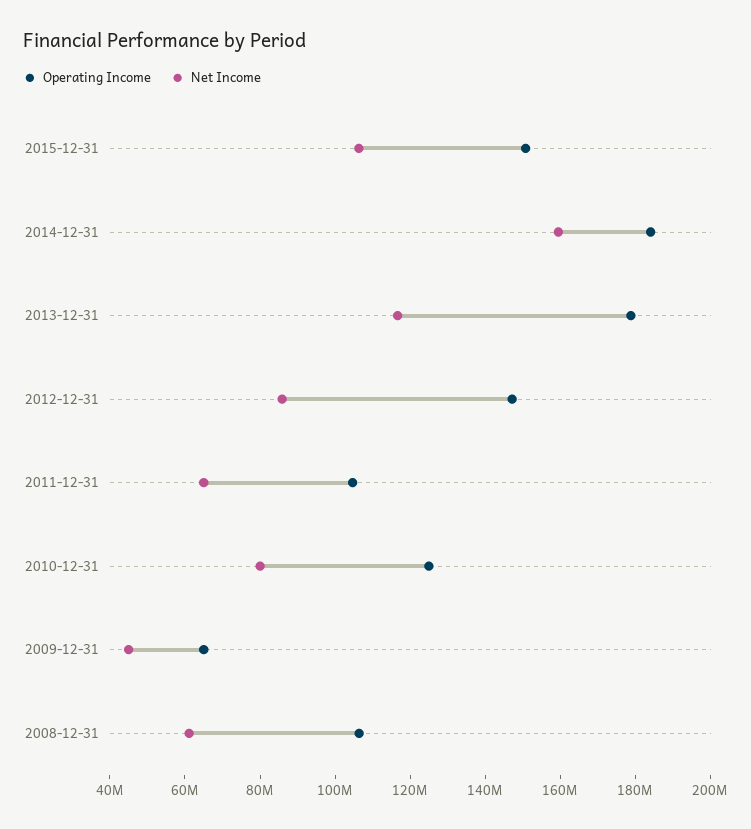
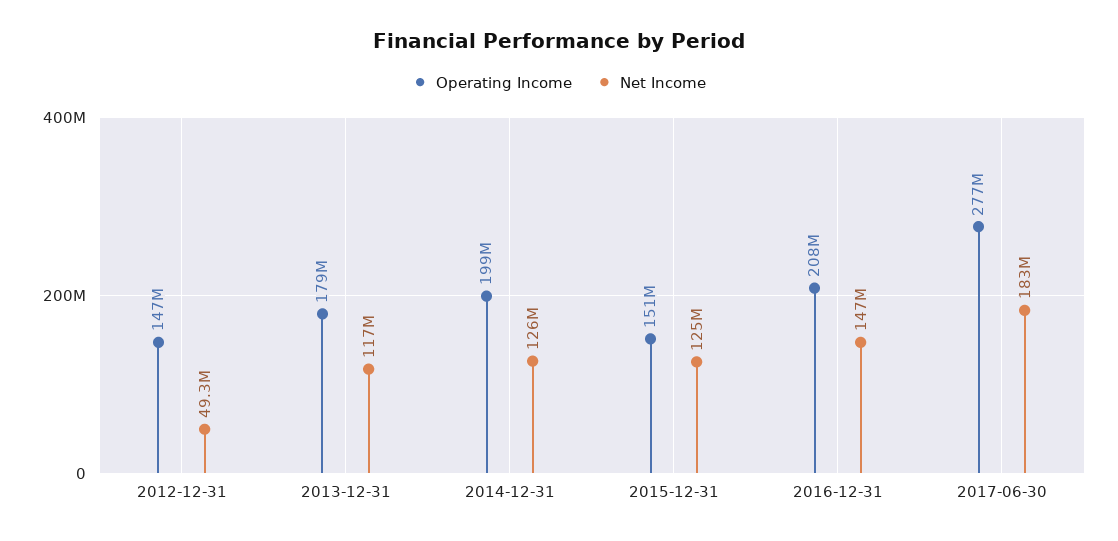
Net Income, 2015-12-31: 105000000 -> 125000000
Operating Income, 2014-12-31: 185000000 -> 199000000
Net Income, 2014-12-31: 160000000 -> 126000000
Net Income, 2012-12-31: 85000000 -> 49300000
Operating Income, 2011-12-31: 105000000 -> none
Net Income, 2011-12-31: 65000000 -> none
Operating Income, 2010-12-31: 125000000 -> none
Net Income, 2010-12-31: 80000000 -> none
Operating Income, 2009-12-31: 65000000 -> none
Net Income, 2009-12-31: 45000000 -> none
Operating Income, 2008-12-31: 105000000 -> none
Net Income, 2008-12-31: 60000000 -> none
Operating Income, 2016-12-31: none -> 208000000
Net Income, 2016-12-31: none -> 147000000
Operating Income, 2017-06-30: none -> 277000000
Net Income, 2017-06-30: none -> 183000000

